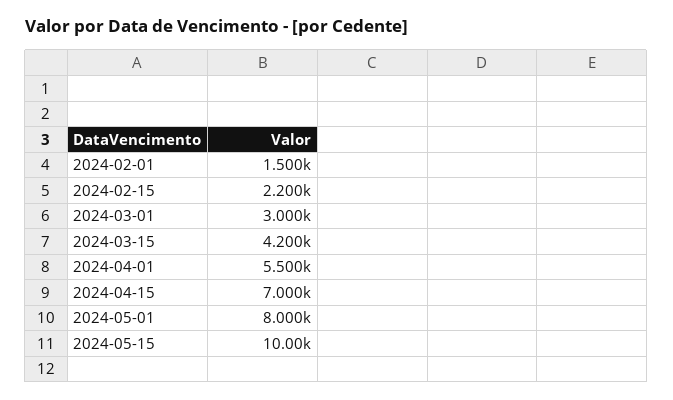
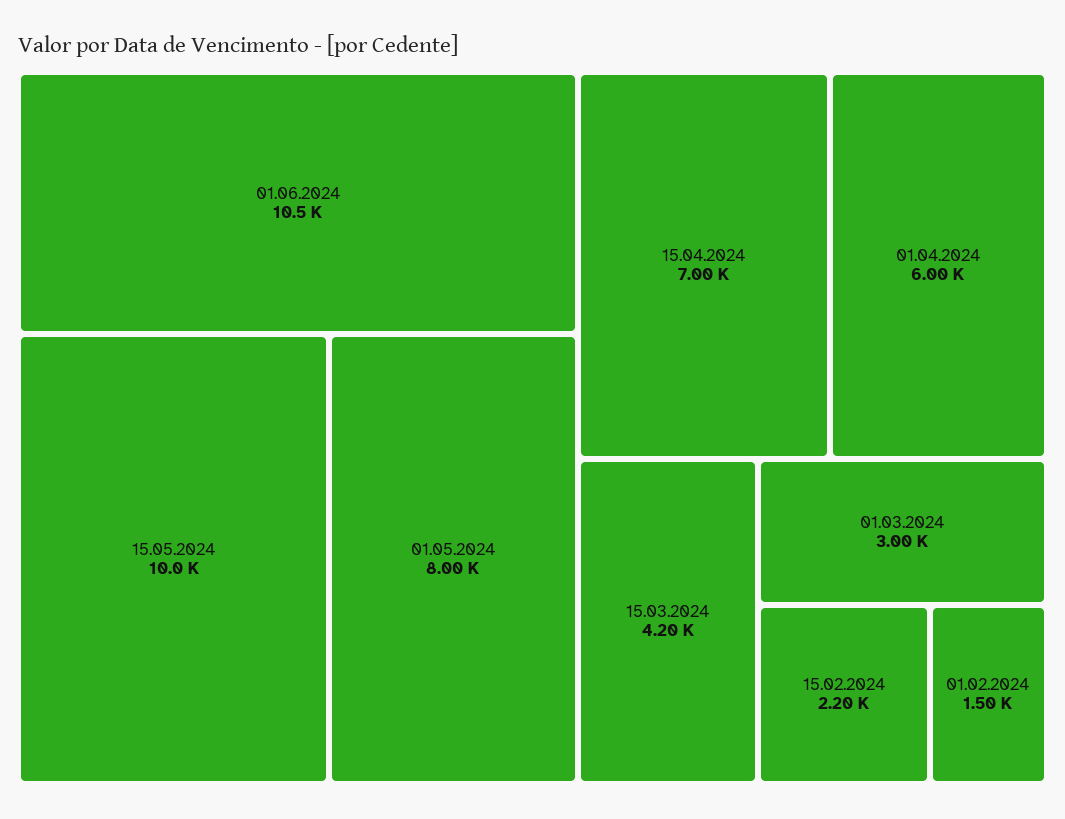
2024-04-01: 5500 -> 6000
01.06.2024: none -> 10500

